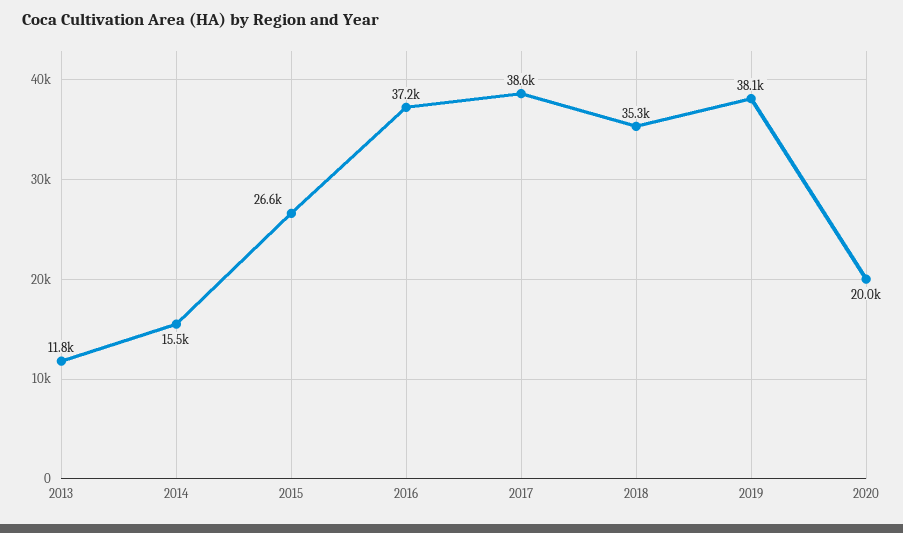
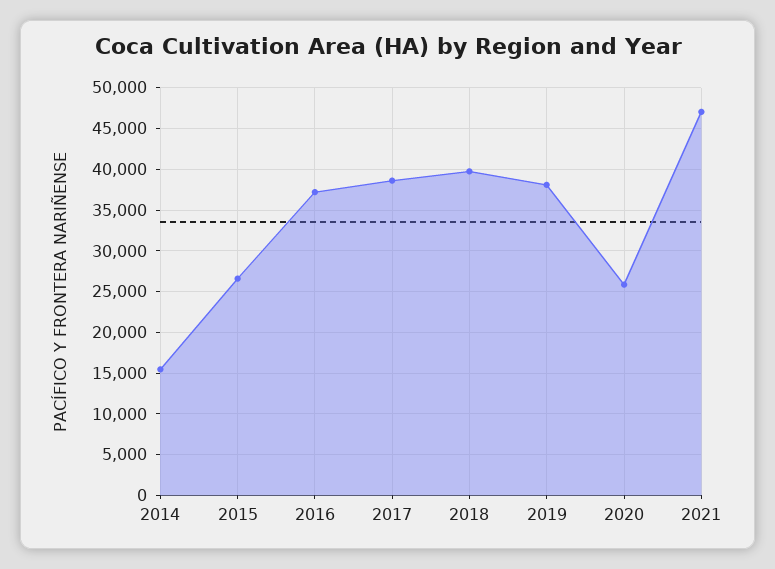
2013: 11800 -> none
2018: 35300 -> 40000
2020: 20000 -> 26000
2021: none -> 47000

